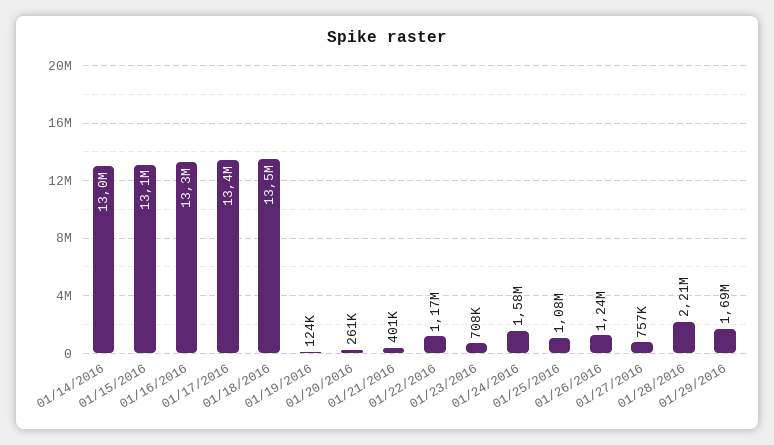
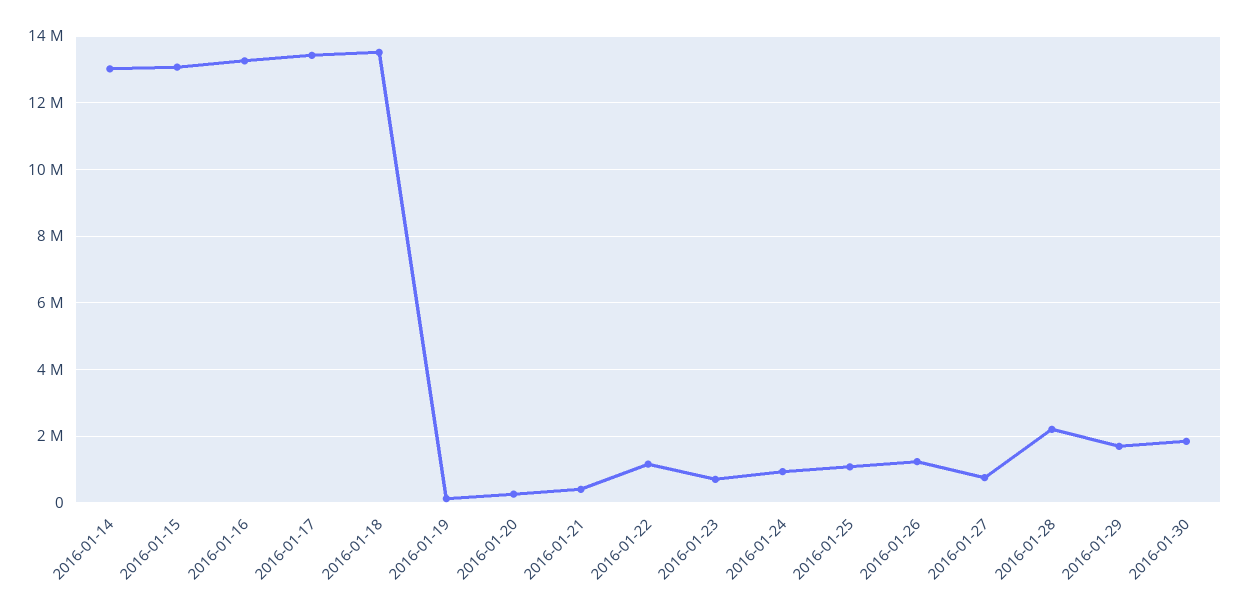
01/24/2016: 1580000 -> 1000000
2016-01-30: none -> 1800000

